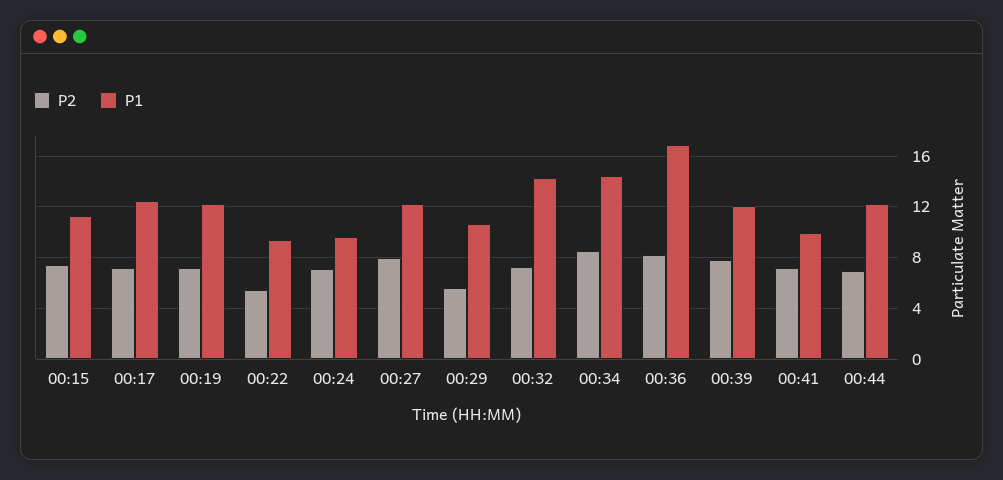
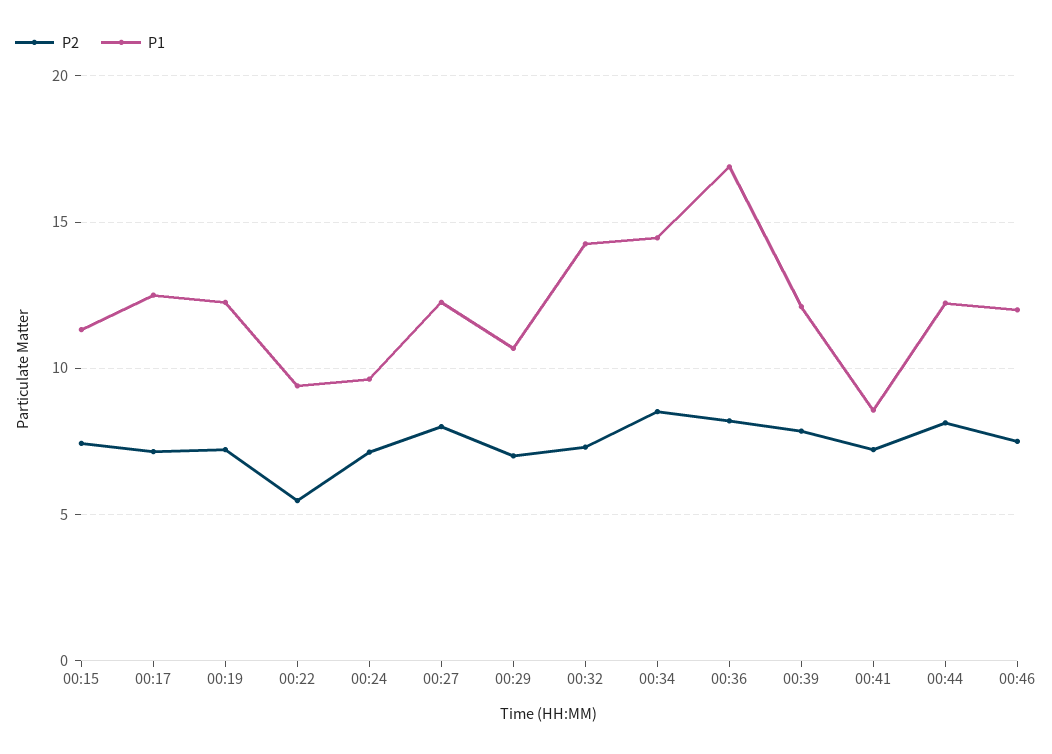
P2, 00:29: 5.5 -> 7
P1, 00:41: 10 -> 8.5
P2, 00:44: 7 -> 8
P2, 00:46: none -> 7.5
P1, 00:46: none -> 12

